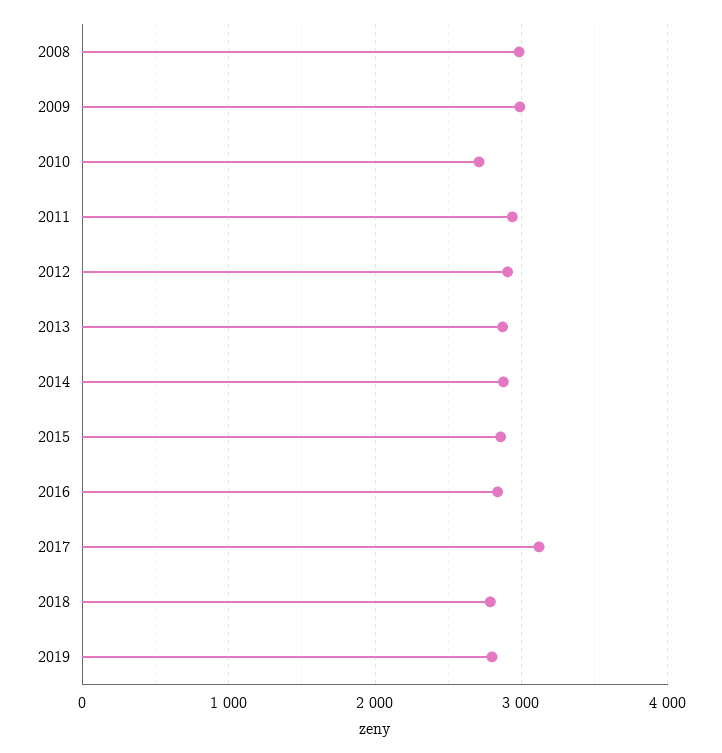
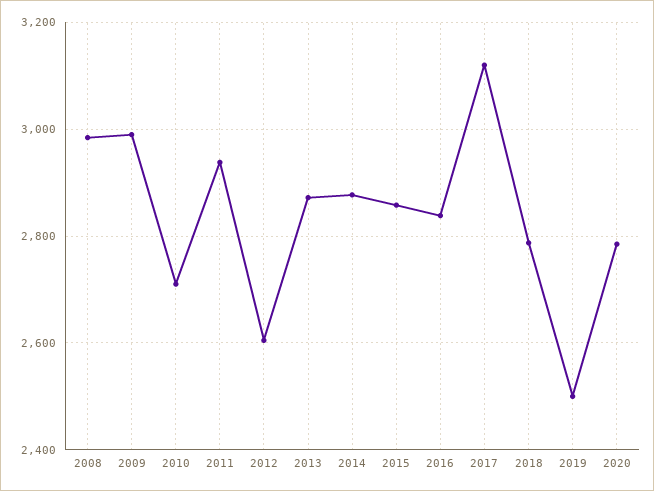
2012: 2900 -> 2600
2019: 2800 -> 2500
2020: none -> 2780

